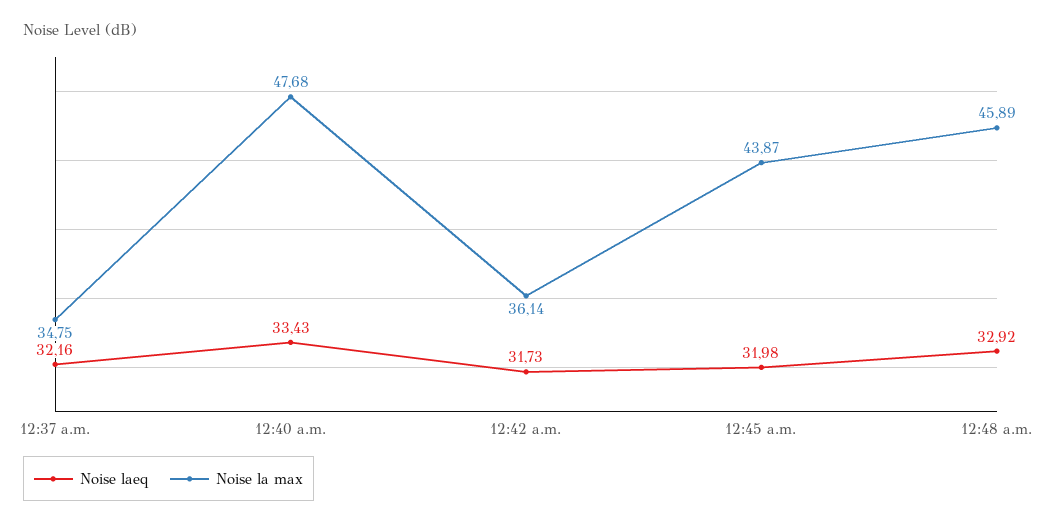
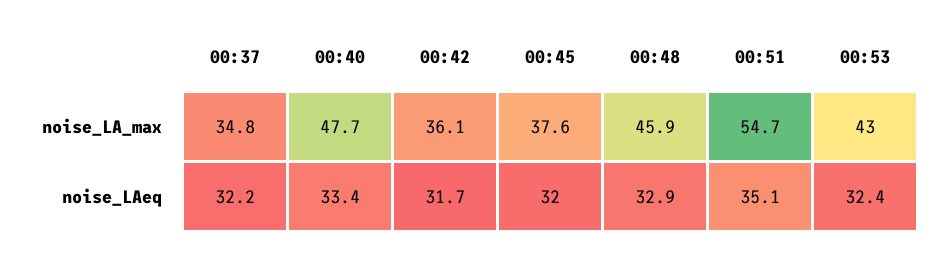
Noise la max, 12:45 a.m.: 43.87 -> 37.6
Noise la max, 00:51: none -> 54.7
Noise la max, 00:53: none -> 43
Noise laeq, 00:51: none -> 35.1
Noise laeq, 00:53: none -> 32.4

